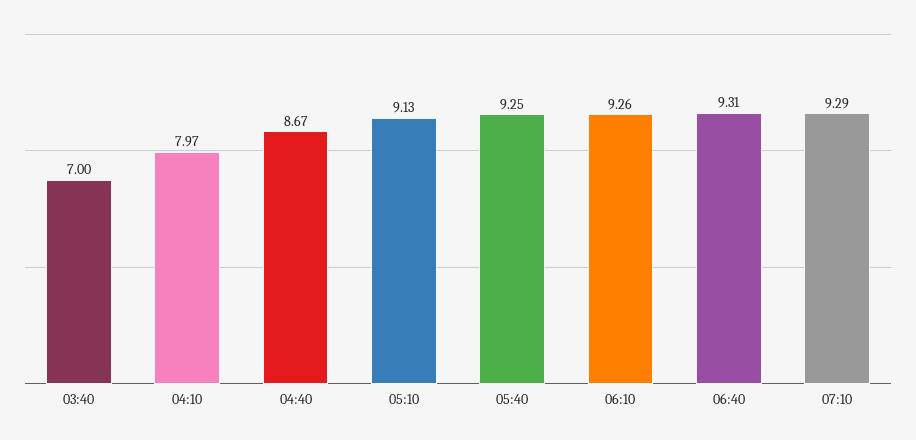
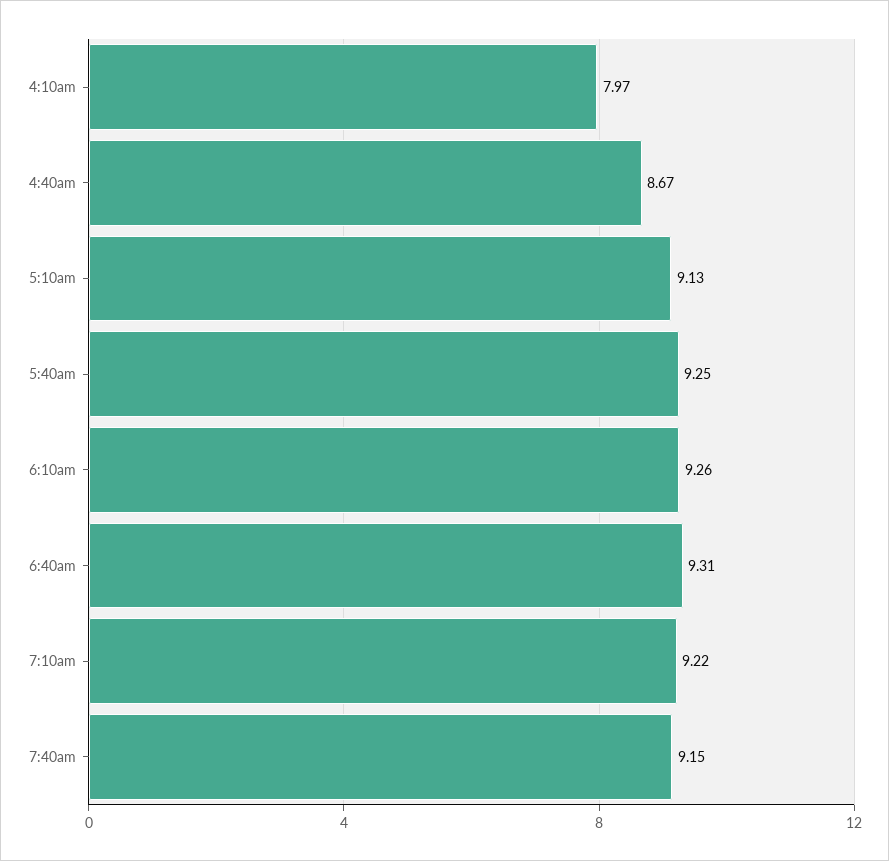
03:40: 7 -> none
07:10: 9.29 -> 9.22
7:40am: none -> 9.15

